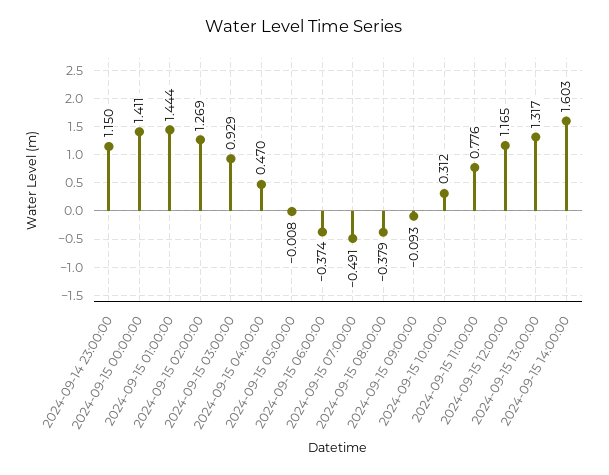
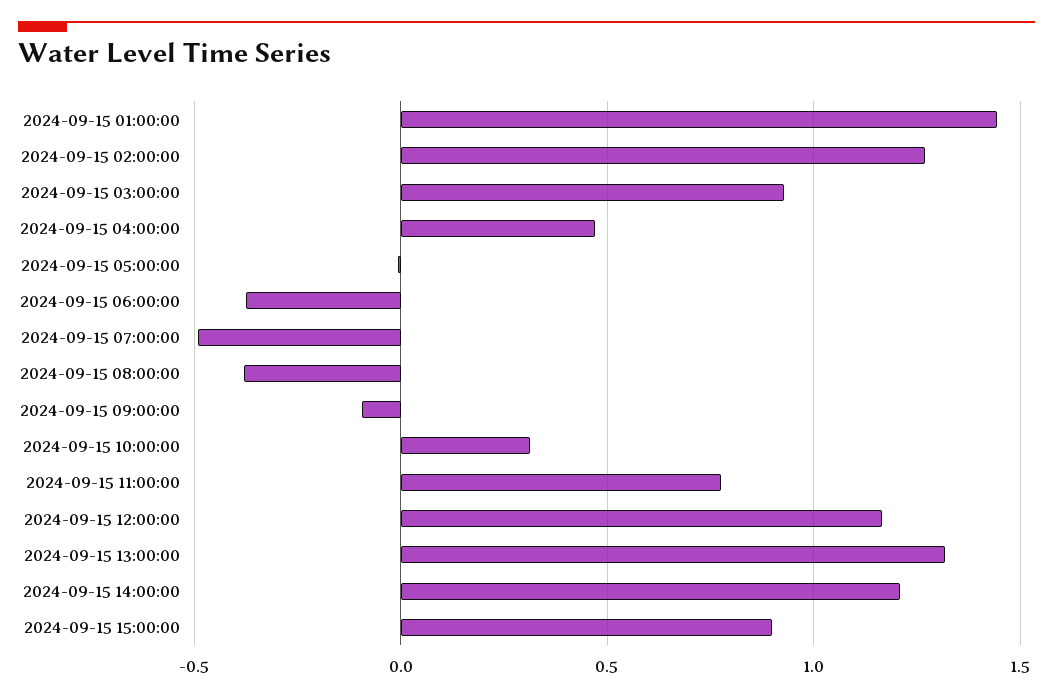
2024-09-14 23:00:00: 1.15 -> none
2024-09-15 00:00:00: 1.411 -> none
2024-09-15 14:00:00: 1.603 -> 1.2
2024-09-15 15:00:00: none -> 0.9

